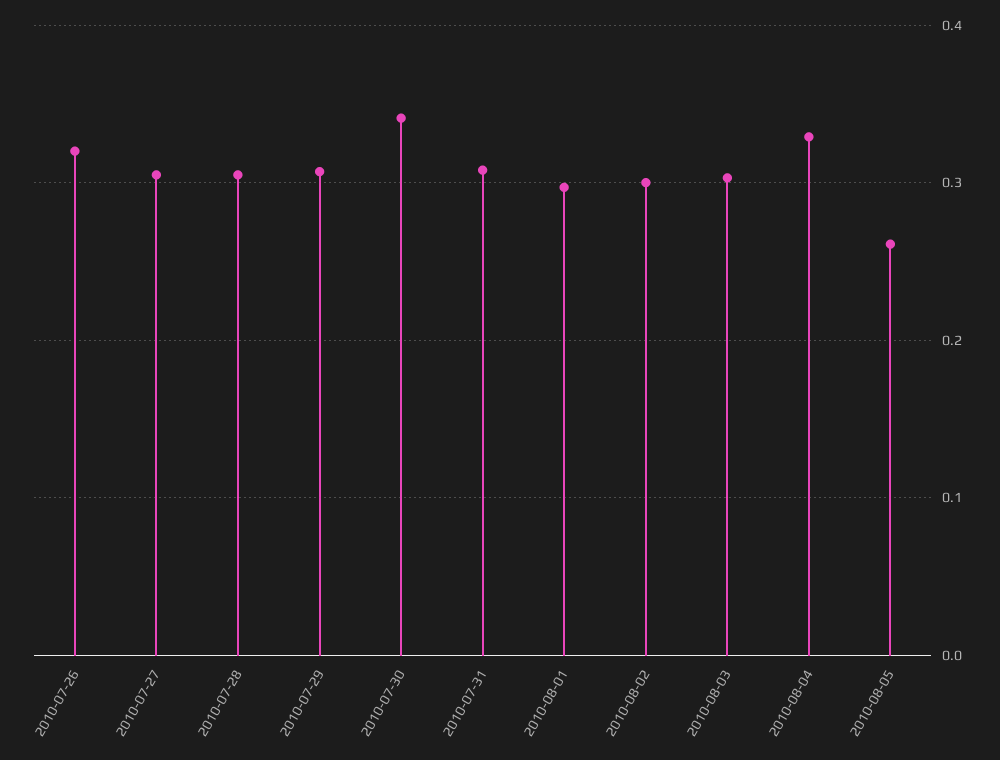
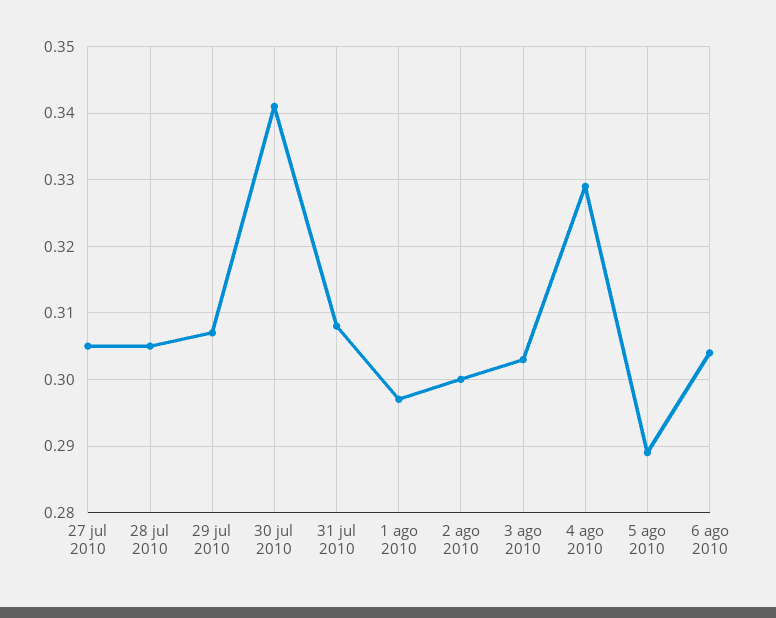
2010-07-26: 0.32 -> none
2010-08-05: 0.26 -> 0.289
6 ago 2010: none -> 0.304

